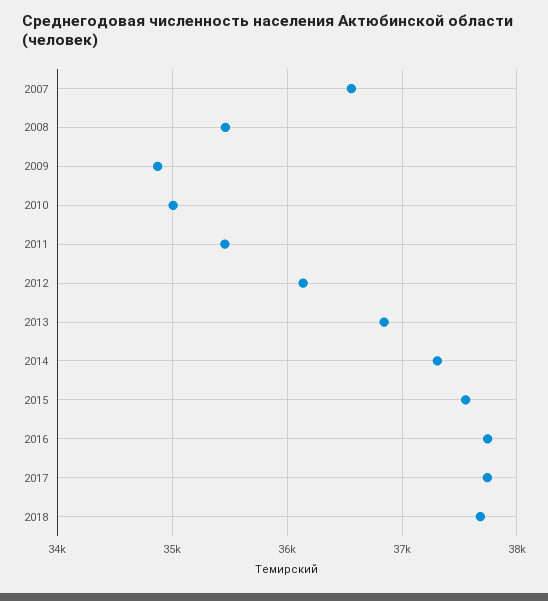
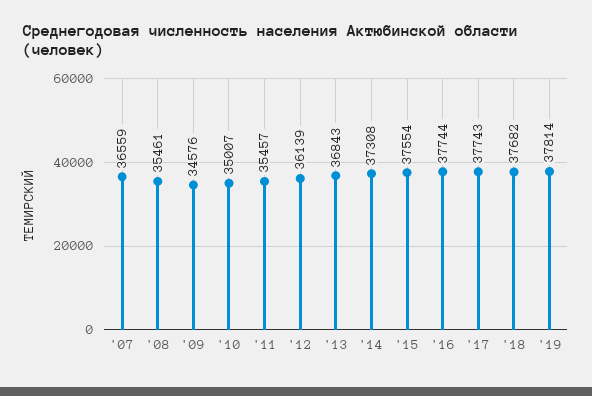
2009: 34900 -> 34576
'19: none -> 37814

